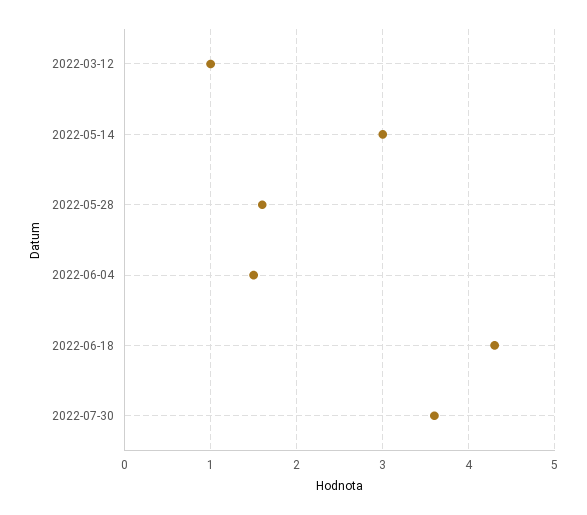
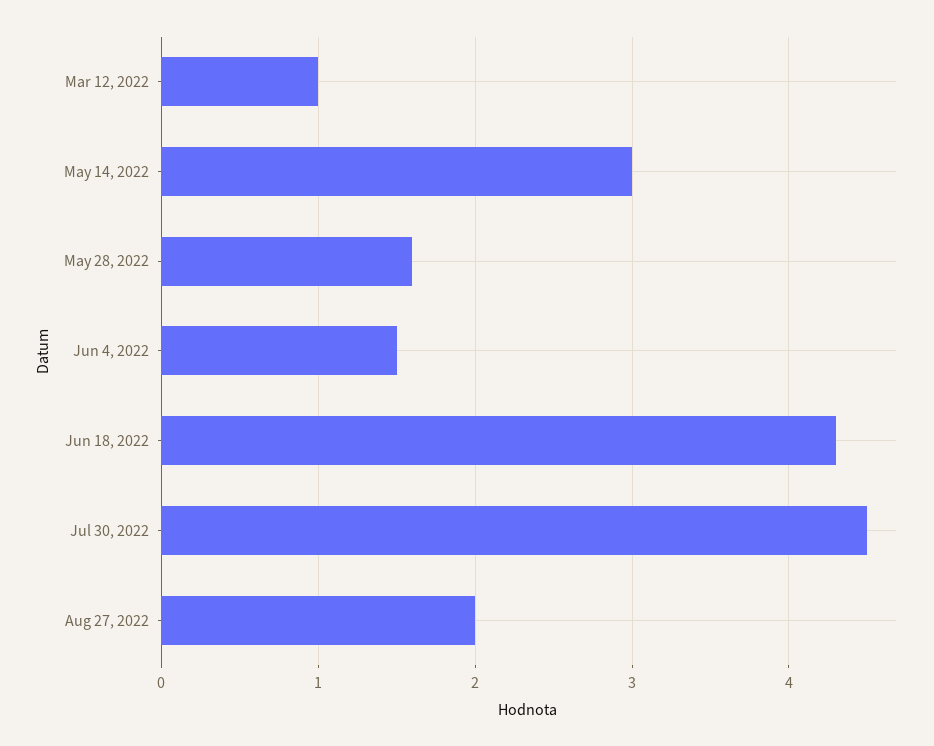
2022-07-30: 3.6 -> 4.5
Aug 27, 2022: none -> 2

